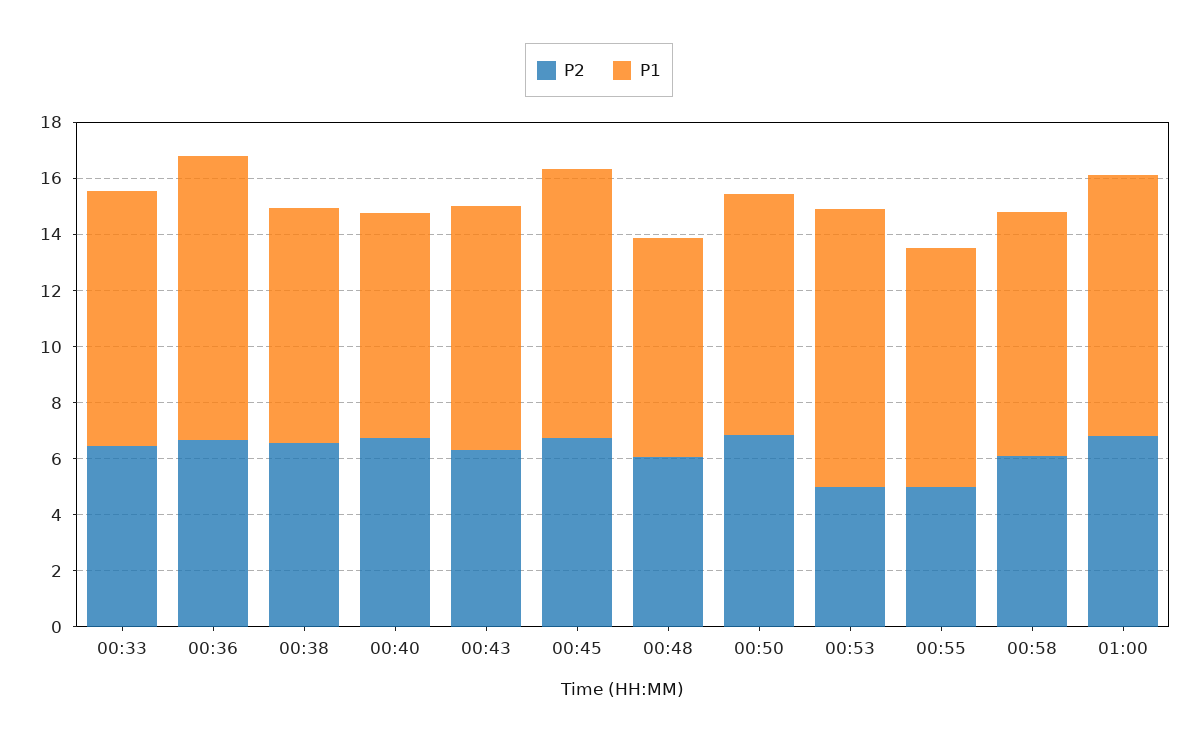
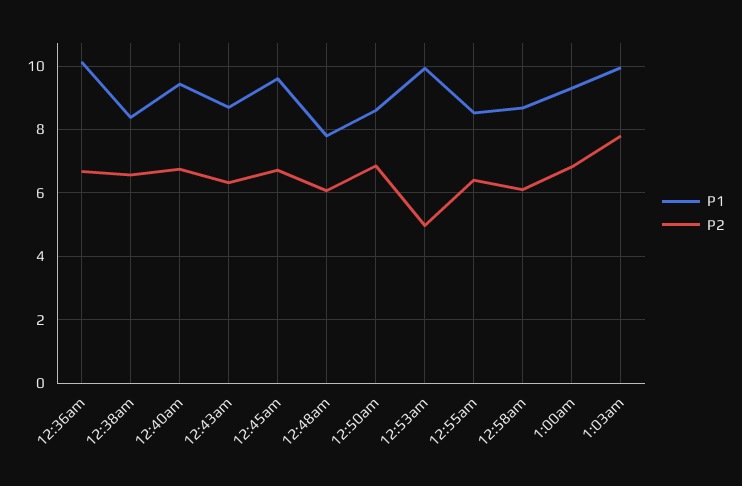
P2, 00:33: 6.5 -> none
P1, 00:33: 9 -> none
P1, 00:40: 8 -> 9.4
P2, 00:55: 5 -> 6.4
P1, 1:03am: none -> 10
P2, 1:03am: none -> 7.8

